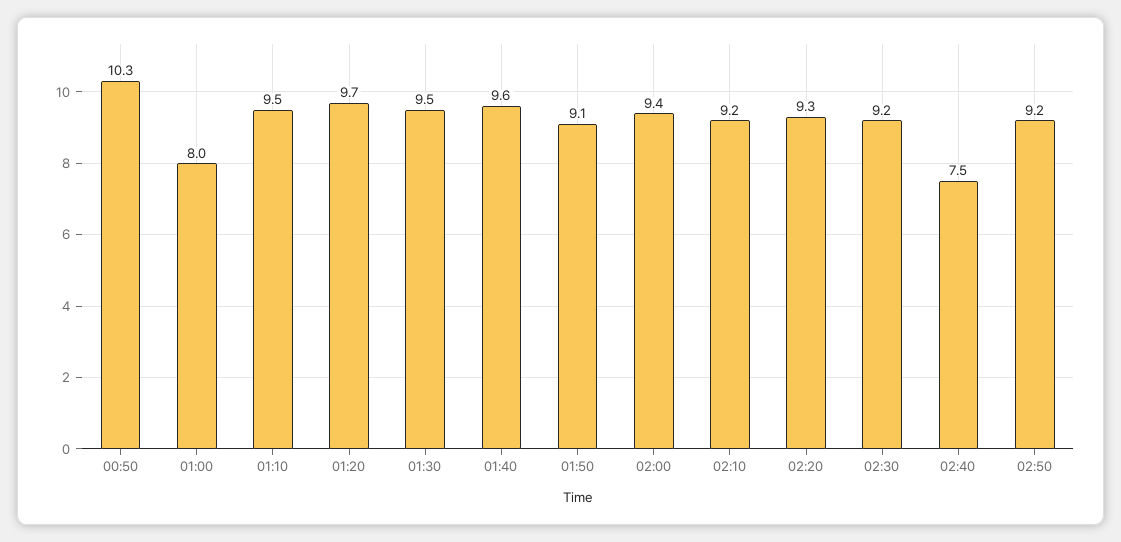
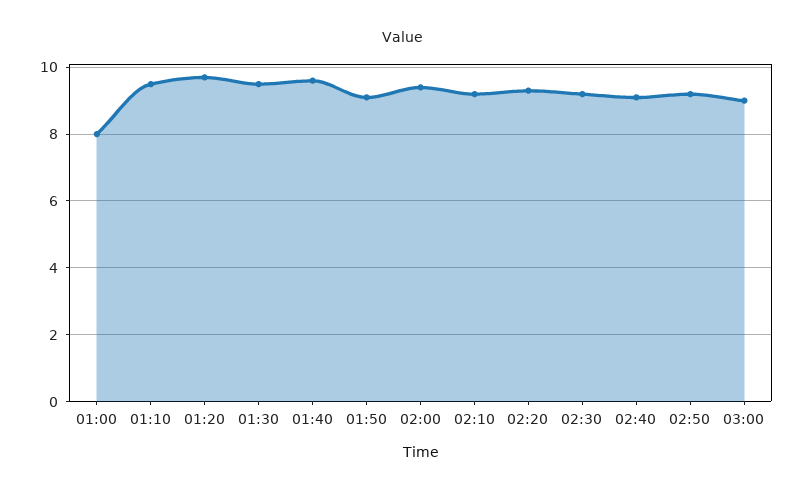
00:50: 10.3 -> none
02:40: 7.5 -> 9
03:00: none -> 9

